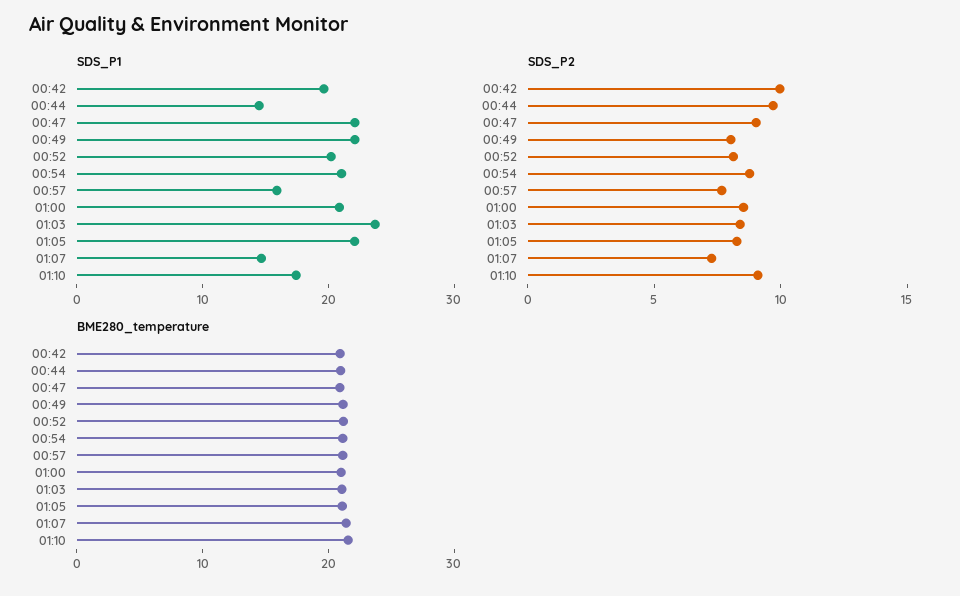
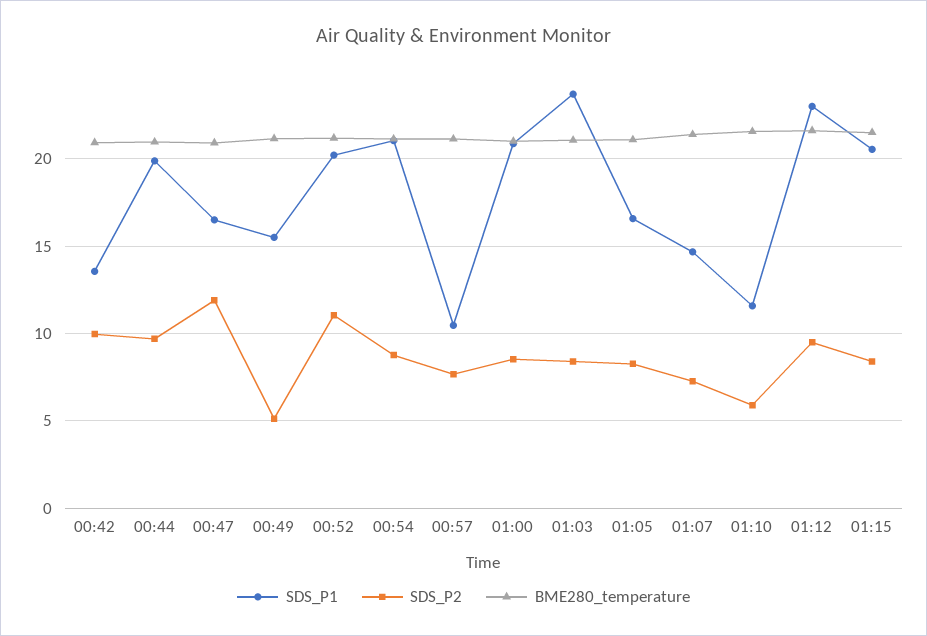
SDS_P1, 00:42: 20 -> 13.5
SDS_P1, 00:44: 14 -> 20
SDS_P1, 00:47: 22 -> 16.5
SDS_P1, 00:49: 22 -> 15.5
SDS_P1, 00:57: 16 -> 10.5
SDS_P1, 01:05: 22 -> 16.5
SDS_P1, 01:10: 18 -> 11.5
SDS_P2, 00:47: 9 -> 12
SDS_P2, 00:49: 8 -> 5
SDS_P2, 00:52: 8 -> 11
SDS_P2, 01:10: 9 -> 6
SDS_P1, 01:12: none -> 23
SDS_P2, 01:12: none -> 9.5
BME280_temperature, 01:12: none -> 21.5
SDS_P1, 01:15: none -> 20.5
SDS_P2, 01:15: none -> 8.5
BME280_temperature, 01:15: none -> 21.5

